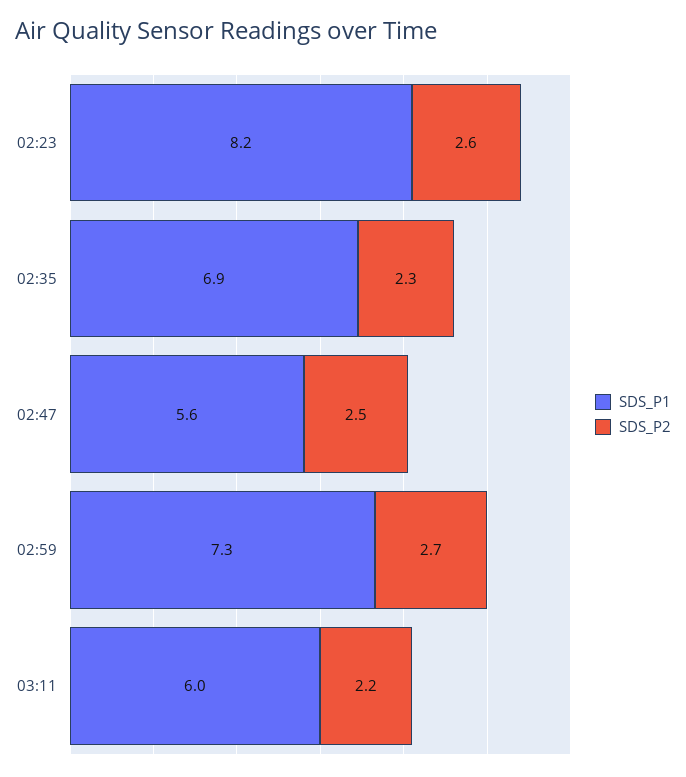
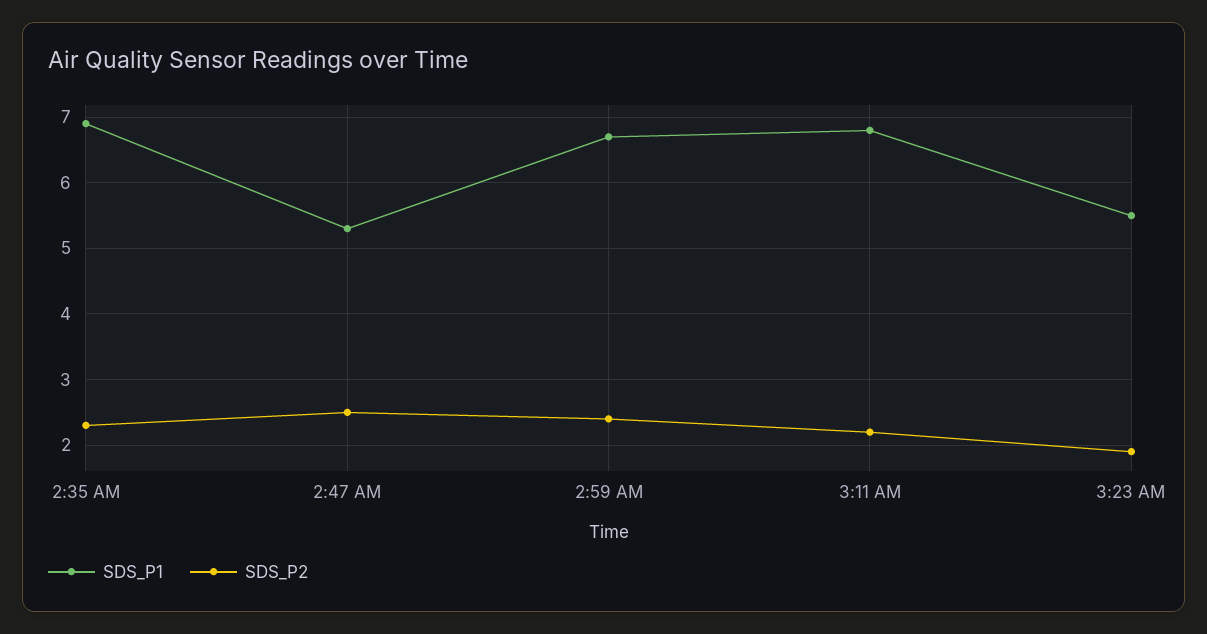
SDS_P1, 02:23: 8.2 -> none
SDS_P2, 02:23: 2.6 -> none
SDS_P1, 02:47: 5.6 -> 5.3
SDS_P1, 02:59: 7.3 -> 6.7
SDS_P2, 02:59: 2.7 -> 2.4
SDS_P1, 03:11: 6 -> 6.8
SDS_P1, 3:23 AM: none -> 5.5
SDS_P2, 3:23 AM: none -> 1.9

